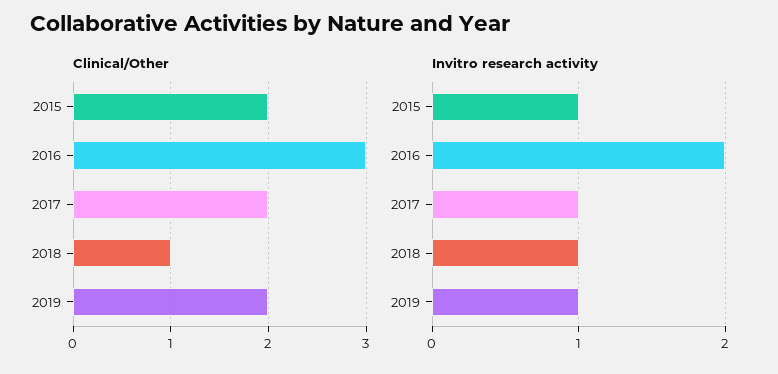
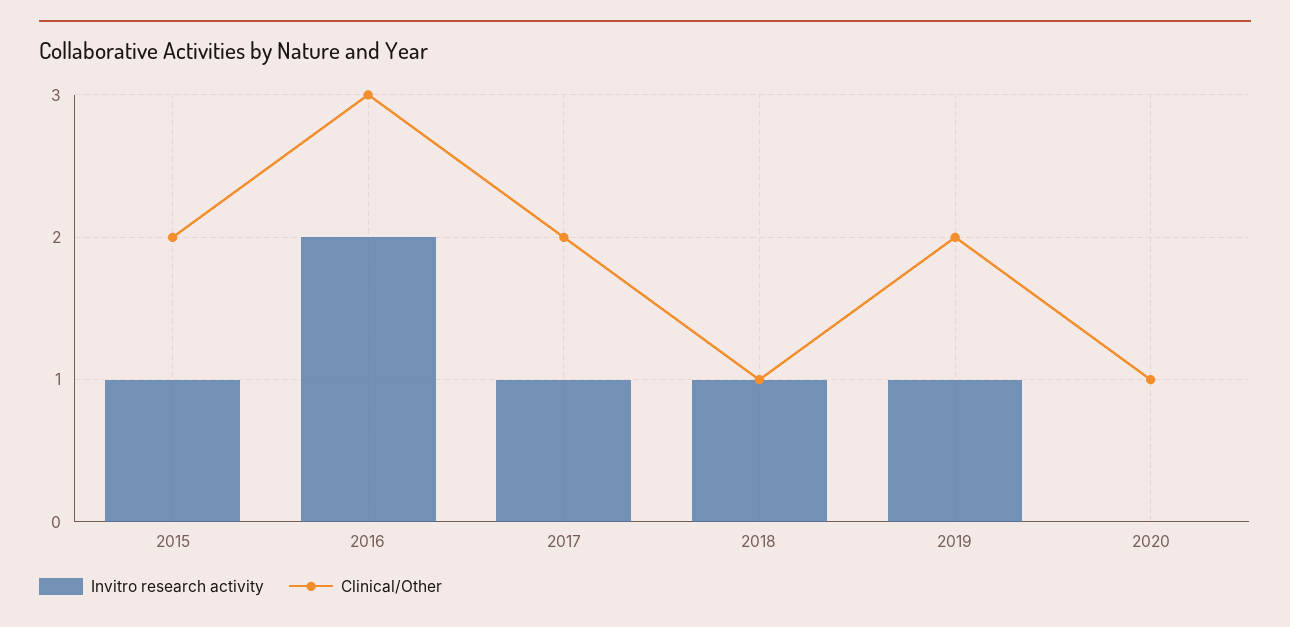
Invitro research activity, 2020: none -> 0
Clinical/Other, 2020: none -> 1

